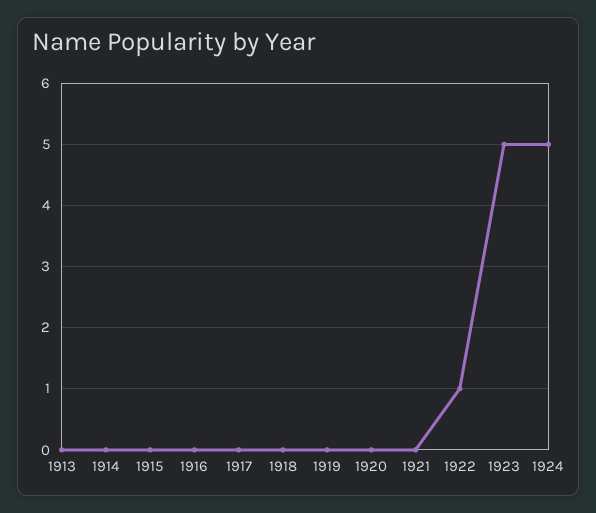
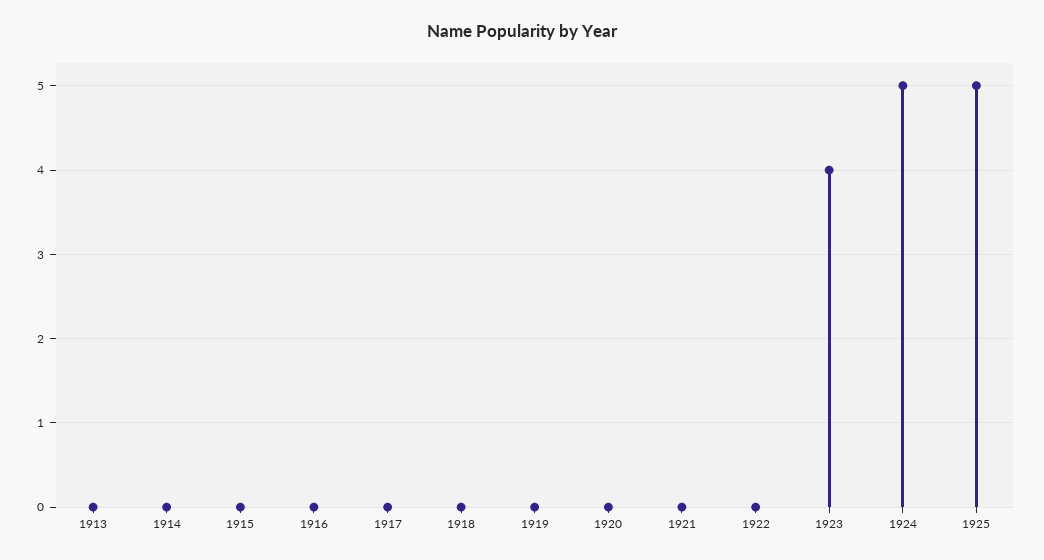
1922: 1 -> 0
1923: 5 -> 4
1925: none -> 5

